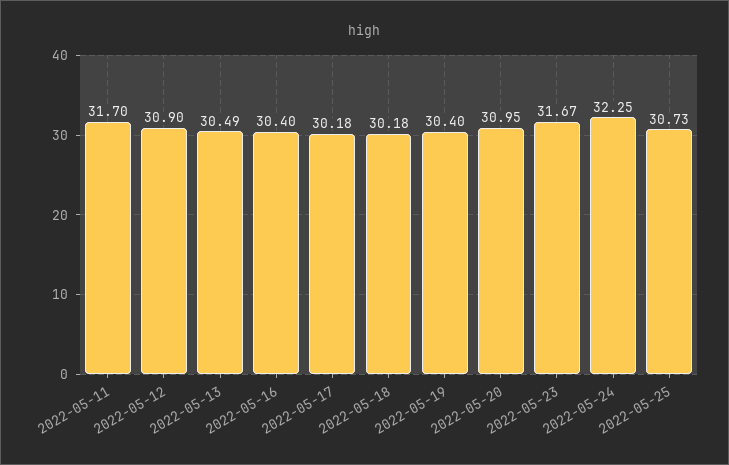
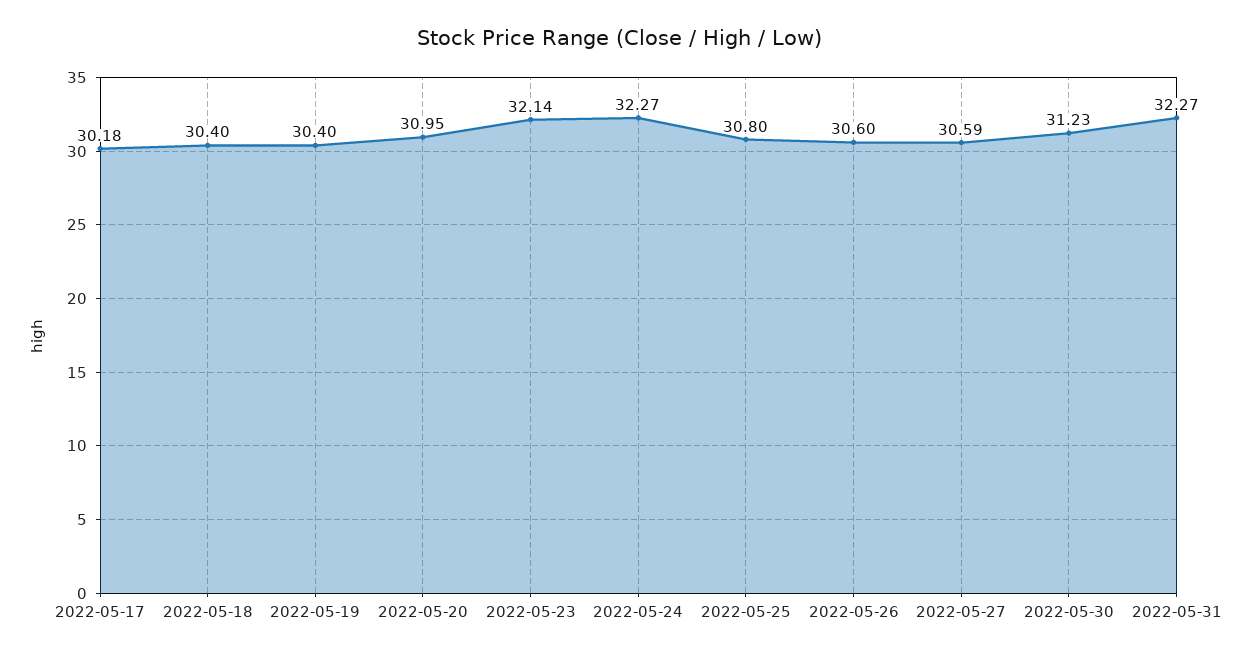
2022-05-11: 31.7 -> none
2022-05-12: 30.9 -> none
2022-05-13: 30.49 -> none
2022-05-16: 30.4 -> none
2022-05-18: 30.18 -> 30.4
2022-05-23: 31.67 -> 32.14
2022-05-24: 32.25 -> 32.27
2022-05-25: 30.73 -> 30.8
2022-05-26: none -> 30.6
2022-05-27: none -> 30.59
2022-05-30: none -> 31.23
2022-05-31: none -> 32.27

